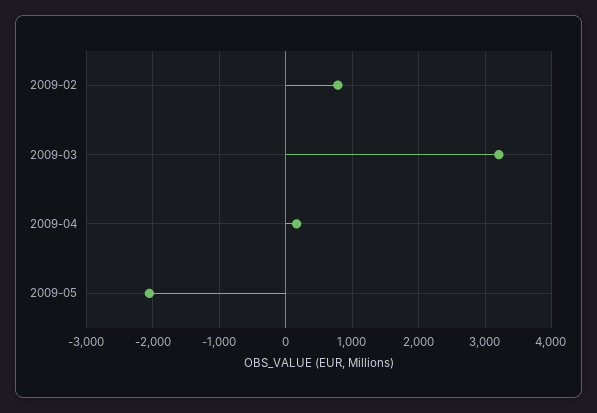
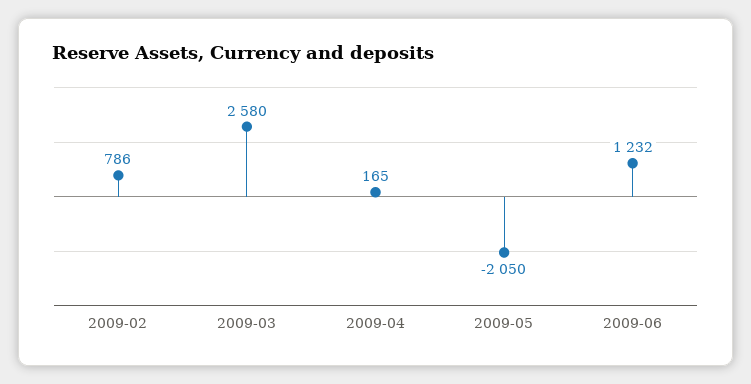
2009-03: 3200 -> 2580
2009-06: none -> 1232

